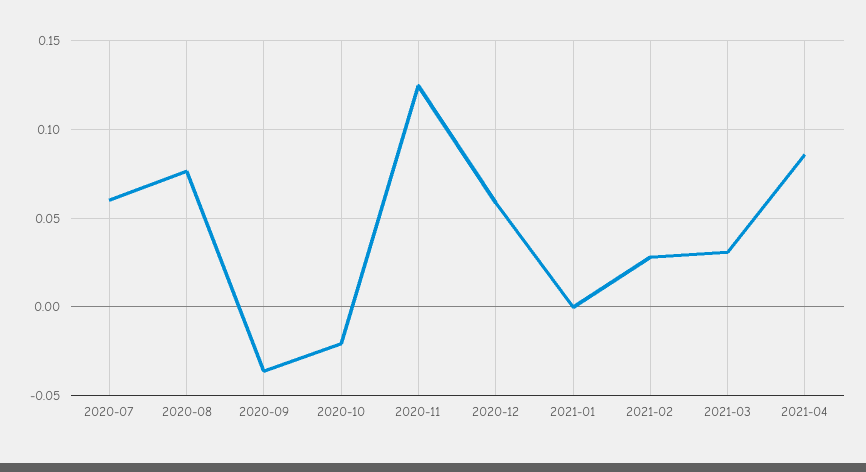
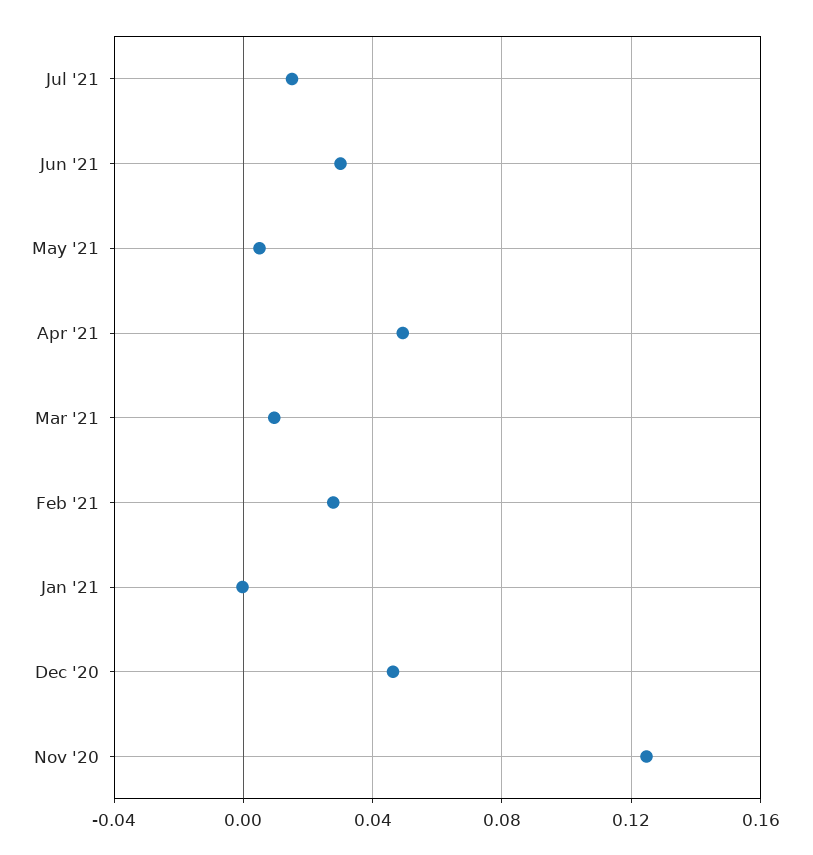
2020-07: 0.06 -> none
2020-08: 0.075 -> none
2020-09: -0.035 -> none
2020-10: -0.02 -> none
2020-12: 0.06 -> 0.045
2021-03: 0.03 -> 0.01
2021-04: 0.085 -> 0.05
Jul '21: none -> 0.015
Jun '21: none -> 0.03
May '21: none -> 0.005

